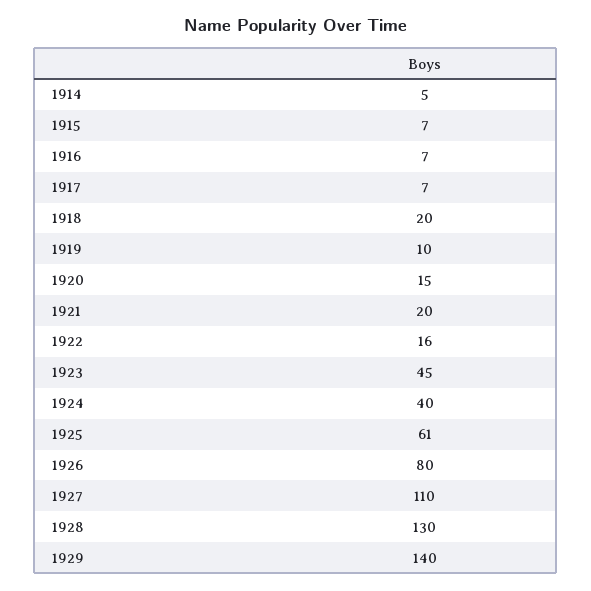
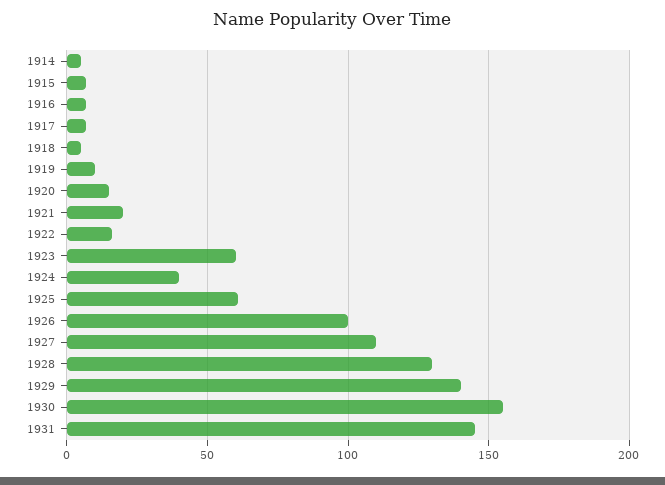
1918: 20 -> 5
1923: 45 -> 60
1926: 80 -> 100
1930: none -> 155
1931: none -> 145

